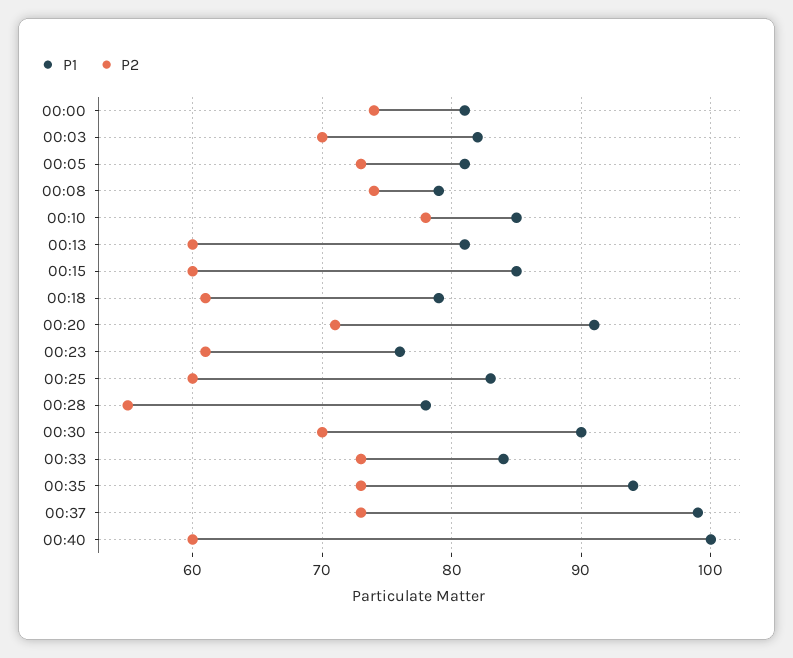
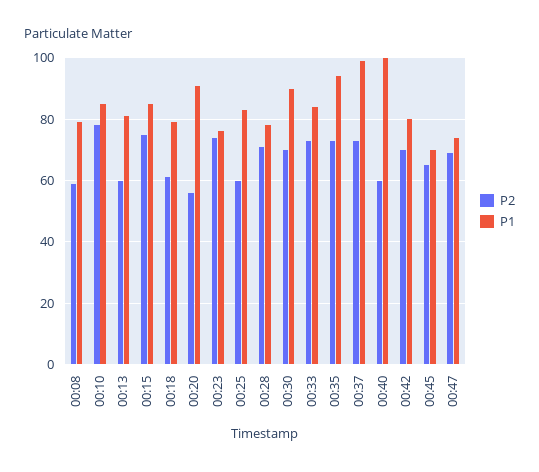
P1, 00:00: 81 -> none
P2, 00:00: 74 -> none
P1, 00:03: 82 -> none
P2, 00:03: 70 -> none
P1, 00:05: 81 -> none
P2, 00:05: 73 -> none
P2, 00:08: 74 -> 60
P2, 00:15: 60 -> 75
P2, 00:20: 71 -> 55
P2, 00:23: 61 -> 75
P2, 00:28: 55 -> 70
P2, 00:42: none -> 70
P1, 00:42: none -> 80
P2, 00:45: none -> 65
P1, 00:45: none -> 70
P2, 00:47: none -> 70
P1, 00:47: none -> 75

